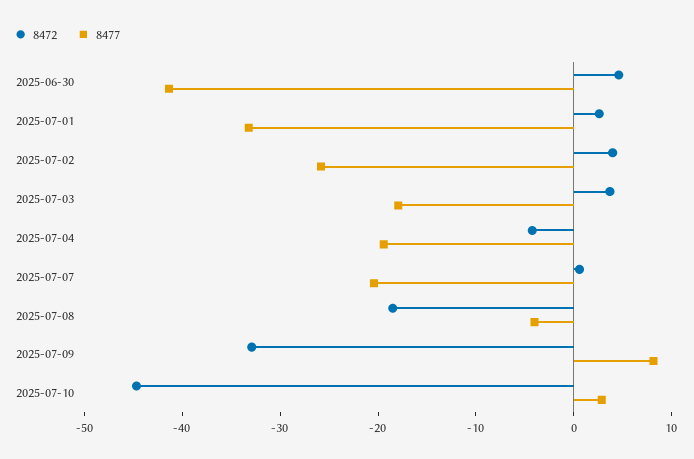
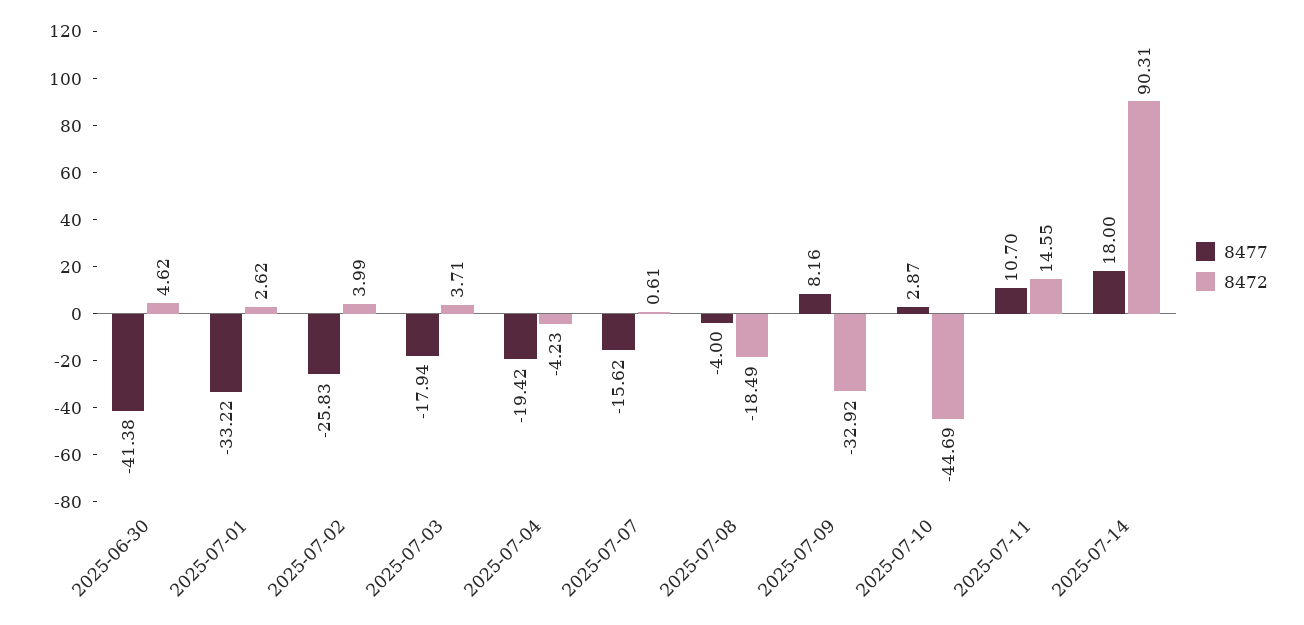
8477, 2025-07-07: -20 -> -15.62
8477, 2025-07-11: none -> 10.7
8472, 2025-07-11: none -> 14.55
8477, 2025-07-14: none -> 18
8472, 2025-07-14: none -> 90.31

